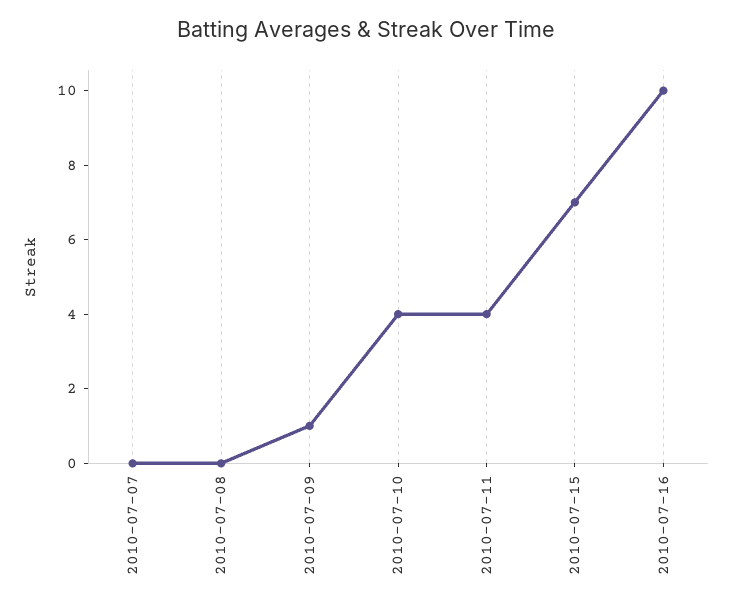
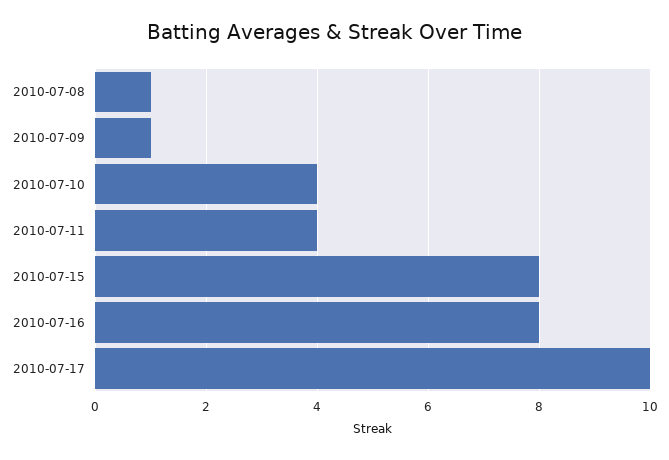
2010-07-07: 0 -> none
2010-07-08: 0 -> 1
2010-07-15: 7 -> 8
2010-07-16: 10 -> 8
2010-07-17: none -> 10

